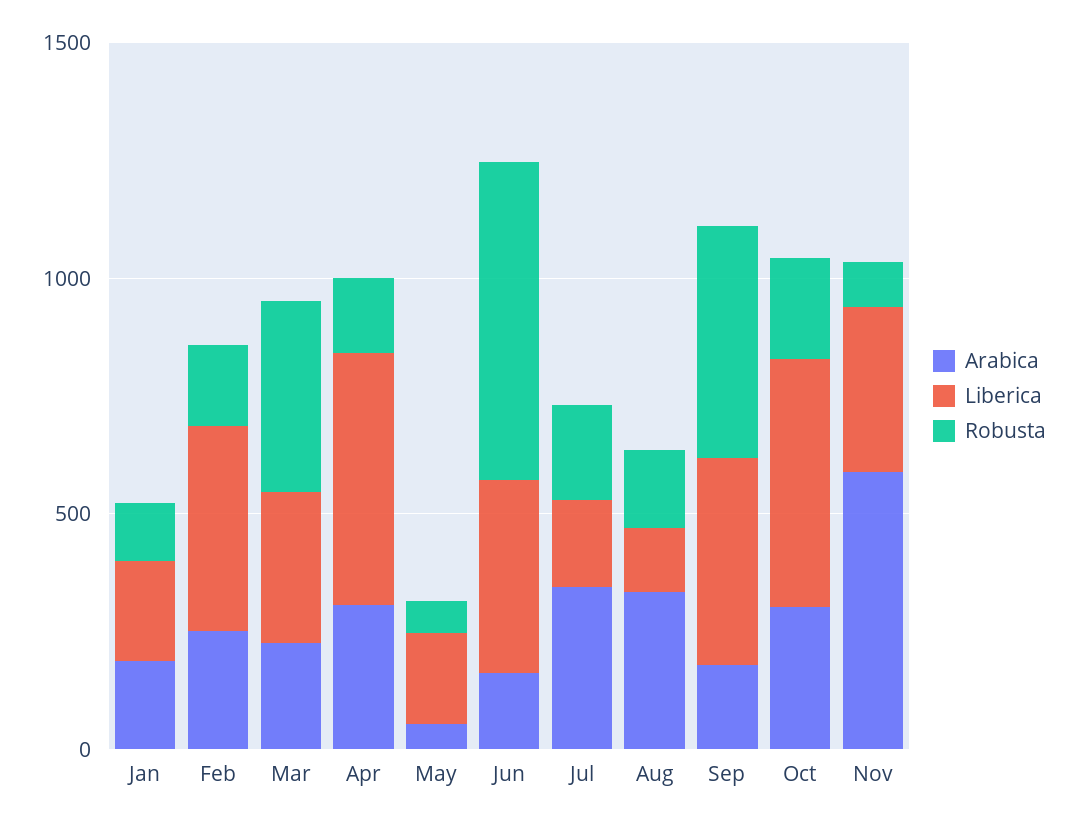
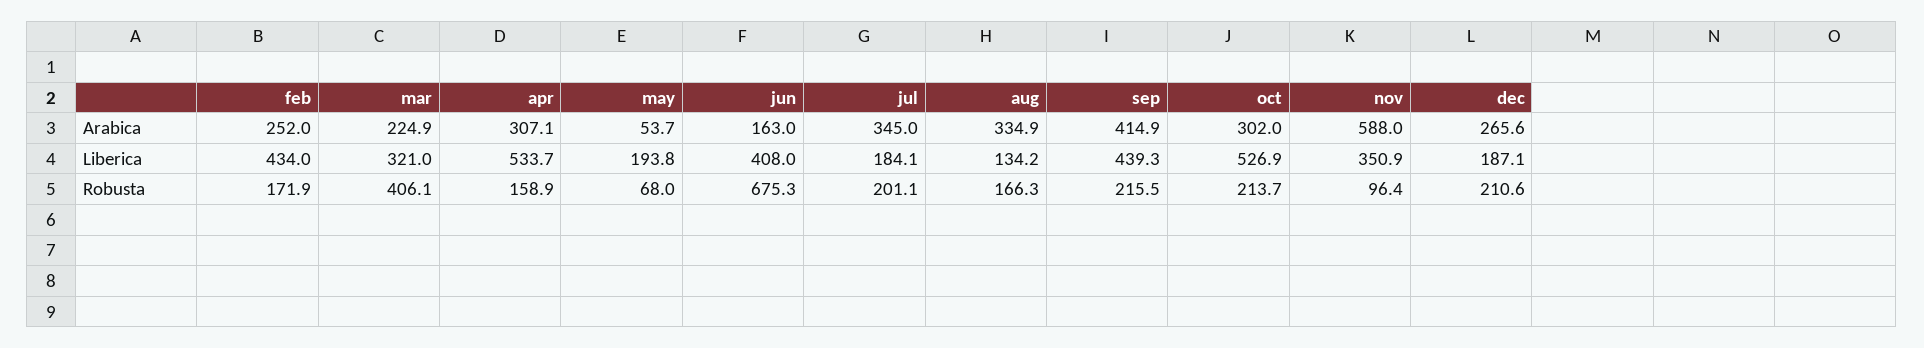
Arabica, Jan: 200 -> none
Liberica, Jan: 200 -> none
Robusta, Jan: 100 -> none
Arabica, Sep: 200 -> 414.9
Robusta, Sep: 500 -> 215.5
Arabica, dec: none -> 265.6
Liberica, dec: none -> 187.1
Robusta, dec: none -> 210.6

